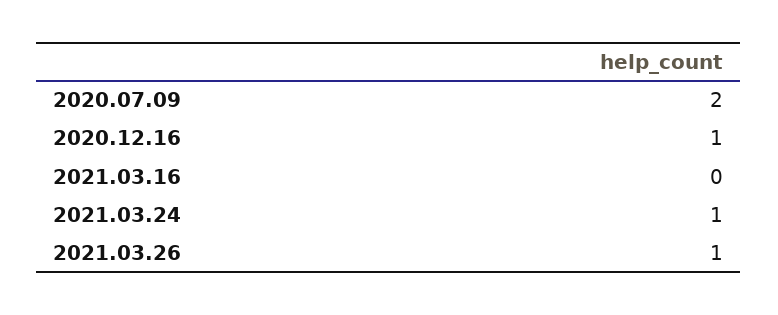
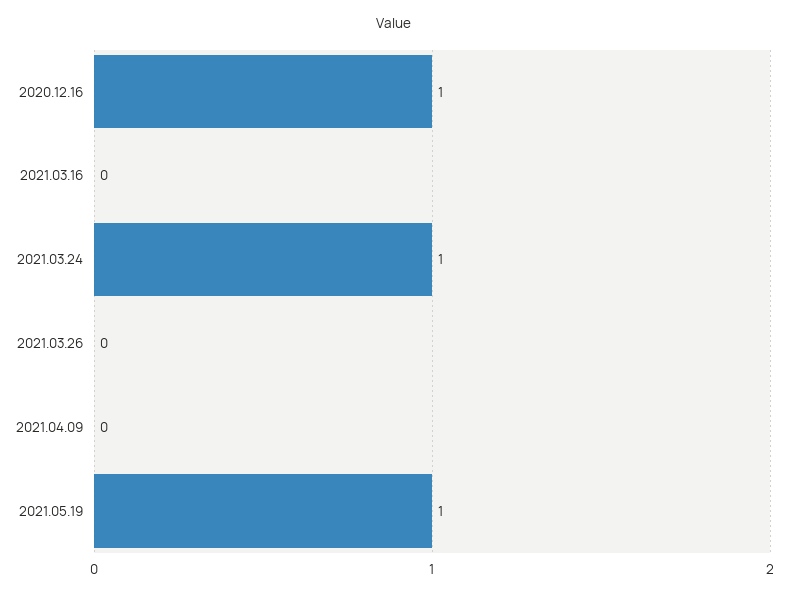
2020.07.09: 2 -> none
2021.03.26: 1 -> 0
2021.04.09: none -> 0
2021.05.19: none -> 1

